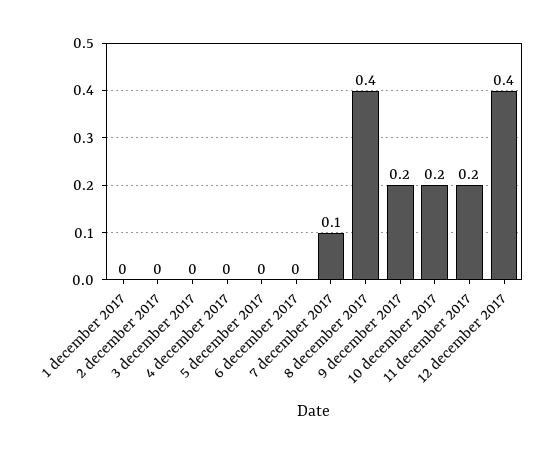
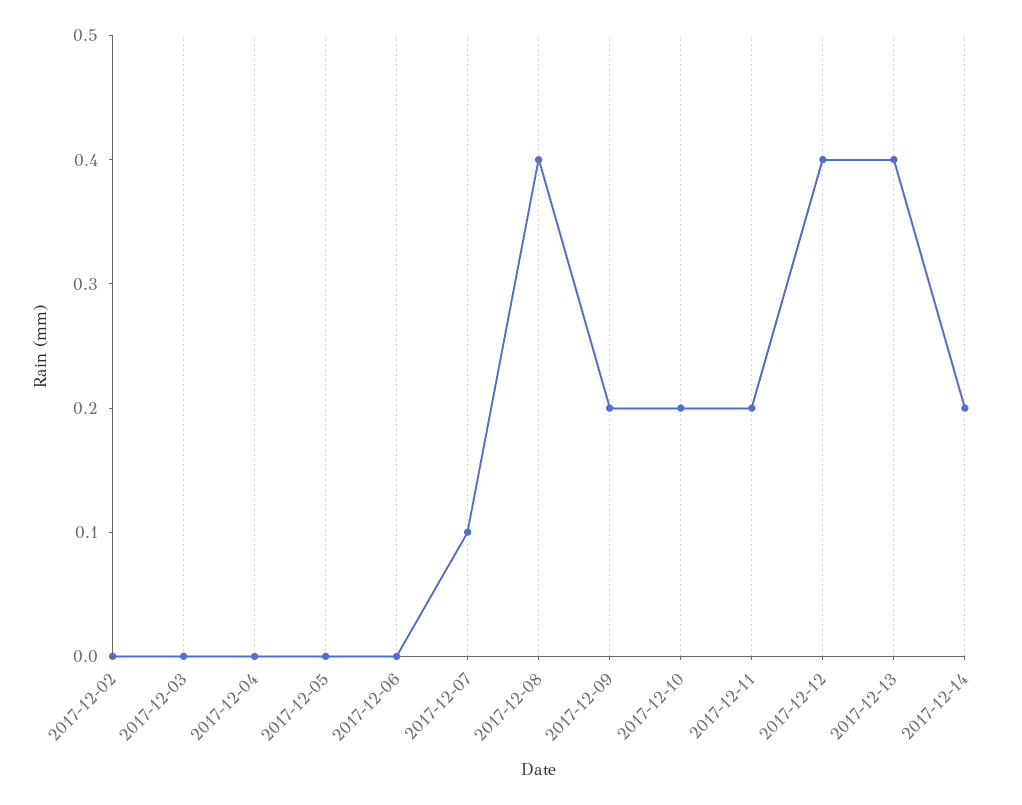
1 december 2017: 0 -> none
2017-12-13: none -> 0.4
2017-12-14: none -> 0.2

